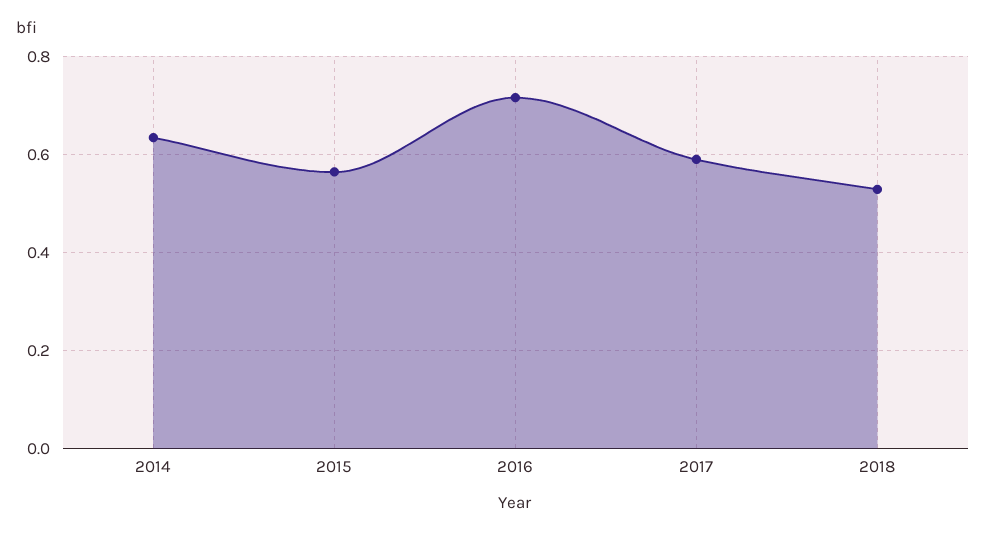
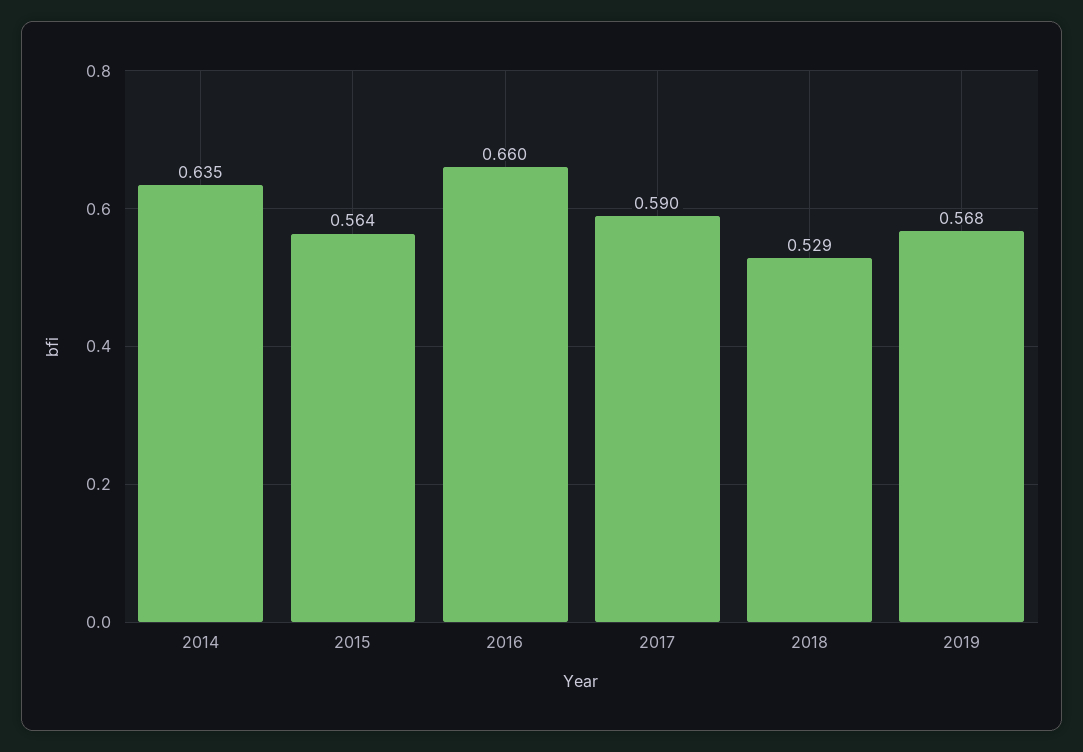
2016: 0.72 -> 0.66
2019: none -> 0.568

